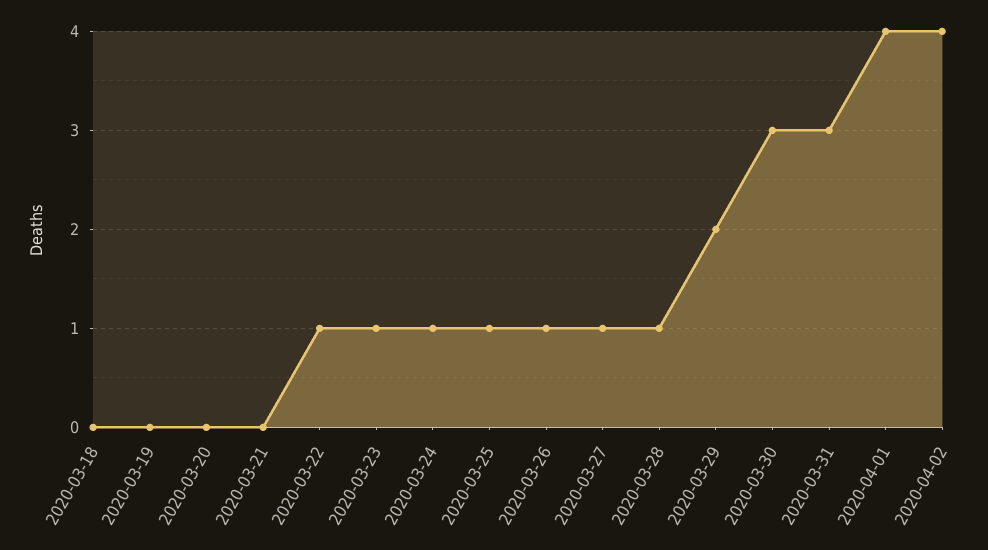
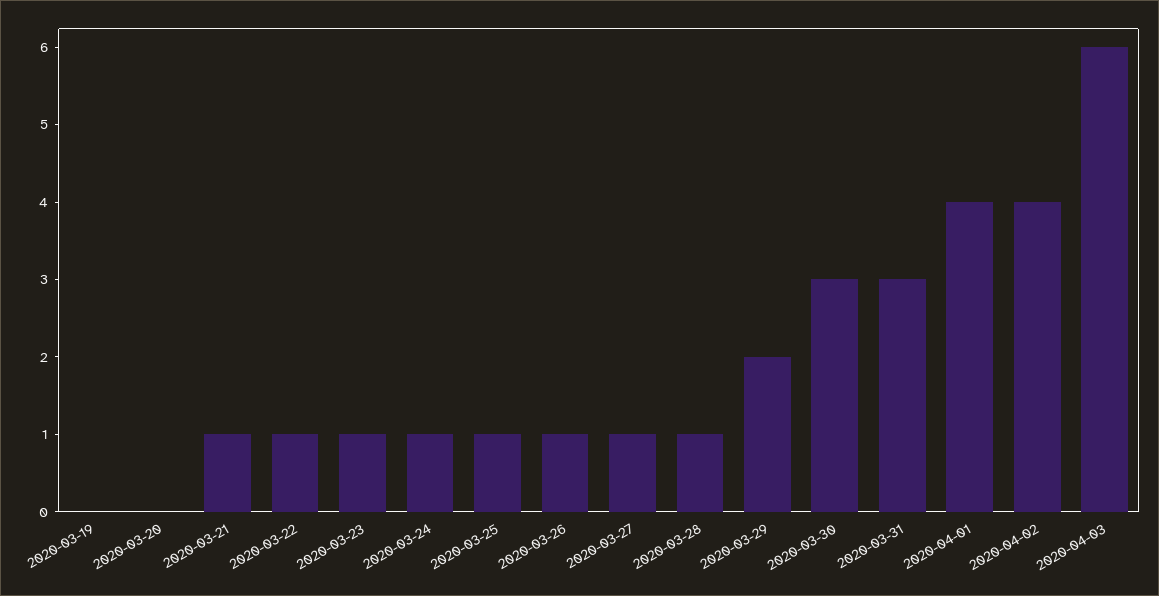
2020-03-18: 0 -> none
2020-03-21: 0 -> 1
2020-04-03: none -> 6

